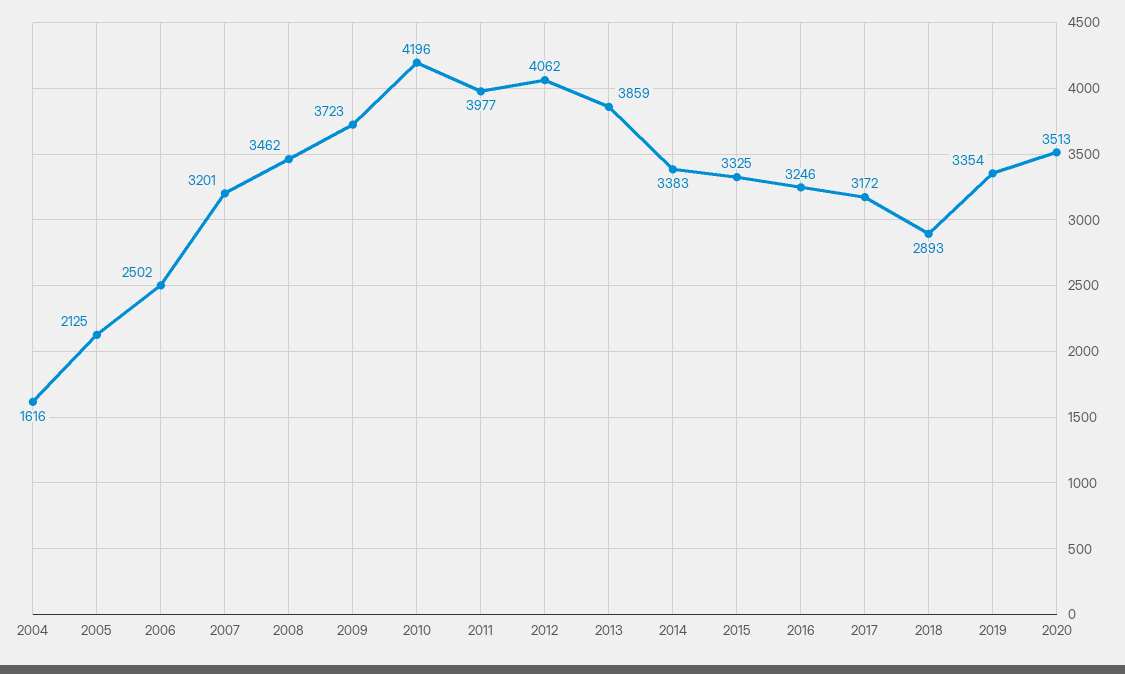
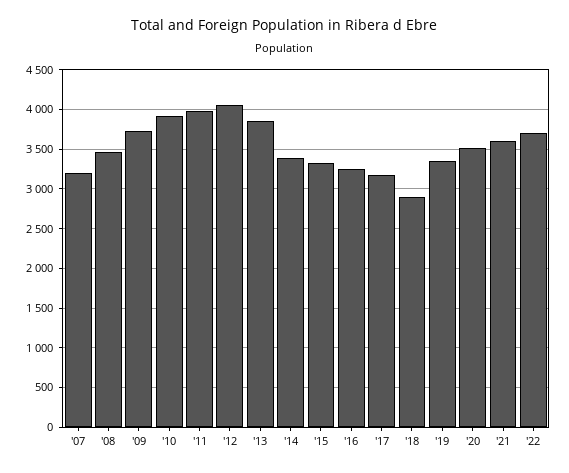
2004: 1616 -> none
2005: 2125 -> none
2006: 2502 -> none
2010: 4196 -> 3900
'21: none -> 3600
'22: none -> 3700

